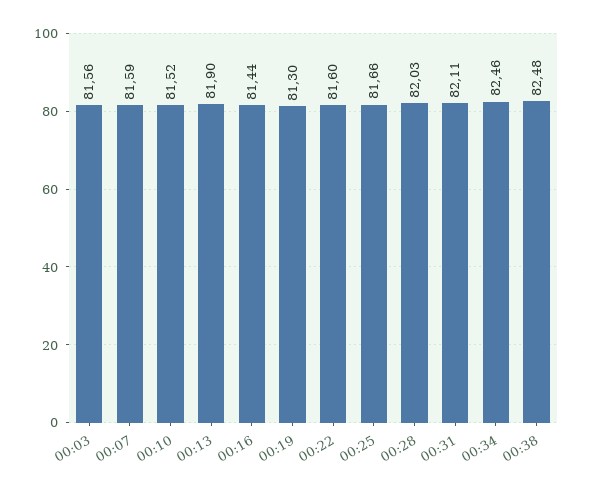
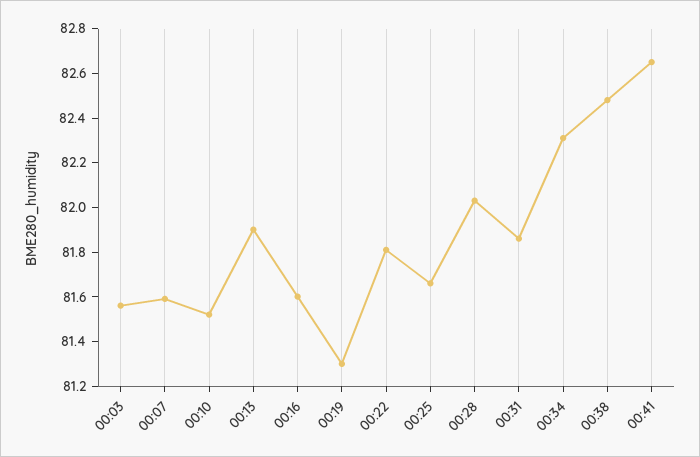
00:16: 81.44 -> 81.6
00:22: 81.6 -> 81.8
00:31: 82.11 -> 81.85
00:34: 82.46 -> 82.3
00:41: none -> 82.65

